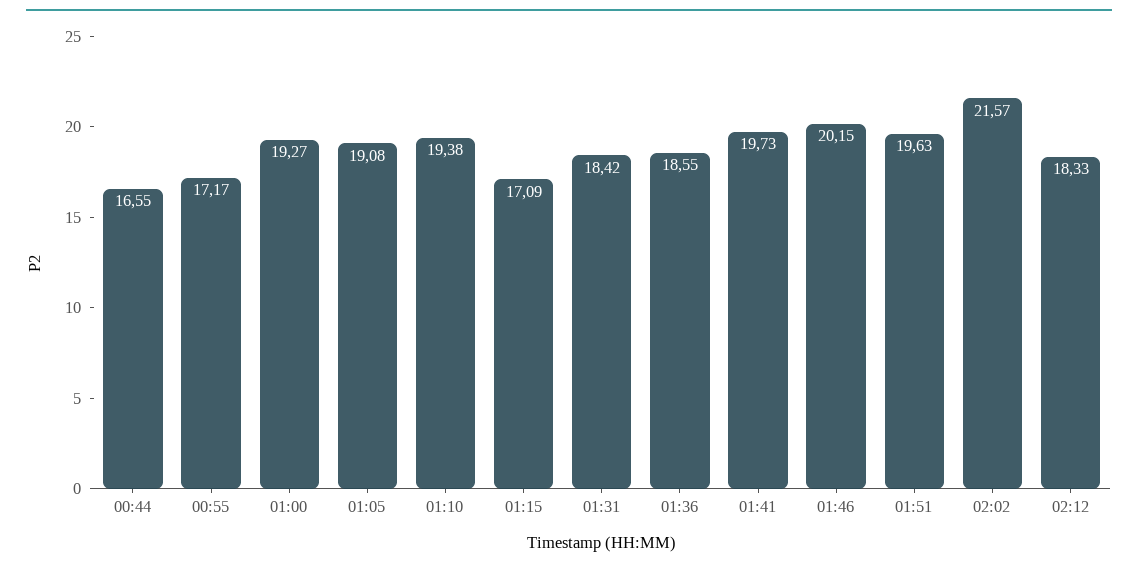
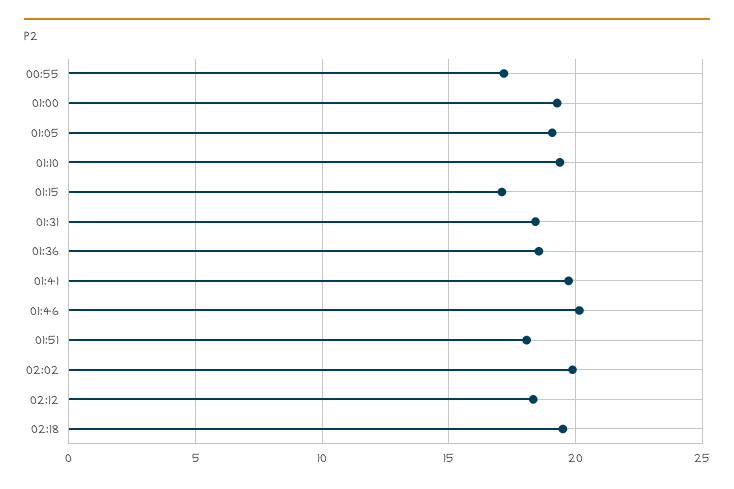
00:44: 16.55 -> none
01:51: 19.63 -> 18
02:02: 21.57 -> 20
02:18: none -> 19.5

